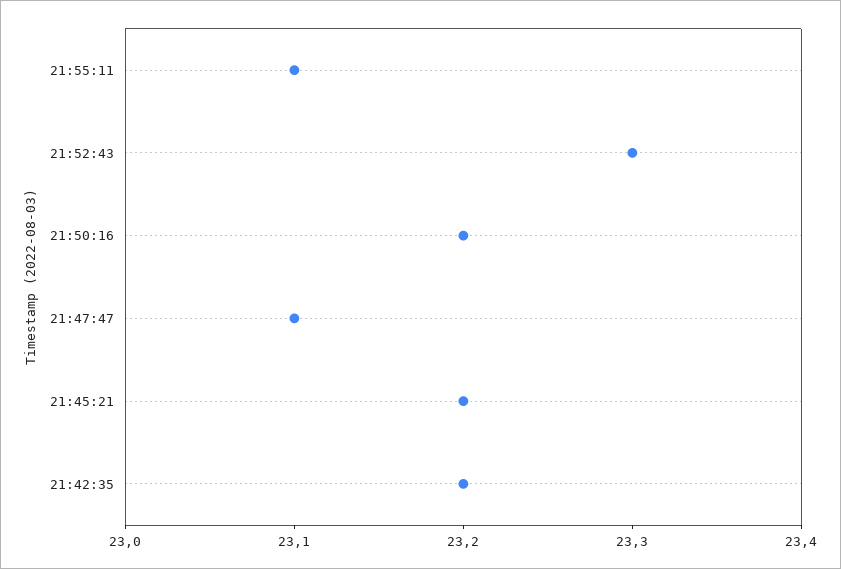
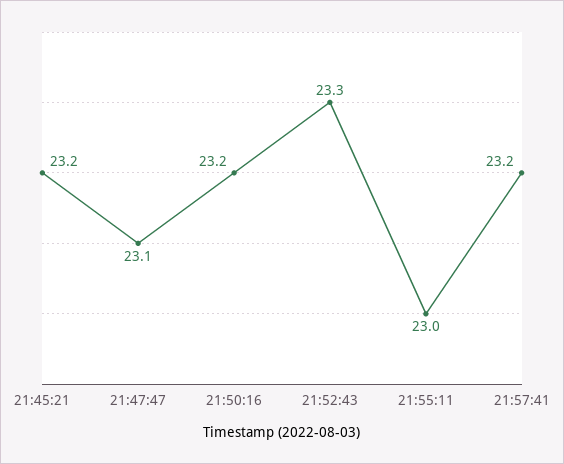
21:55:11: 23.1 -> 23
21:42:35: 23.2 -> none
21:57:41: none -> 23.2

